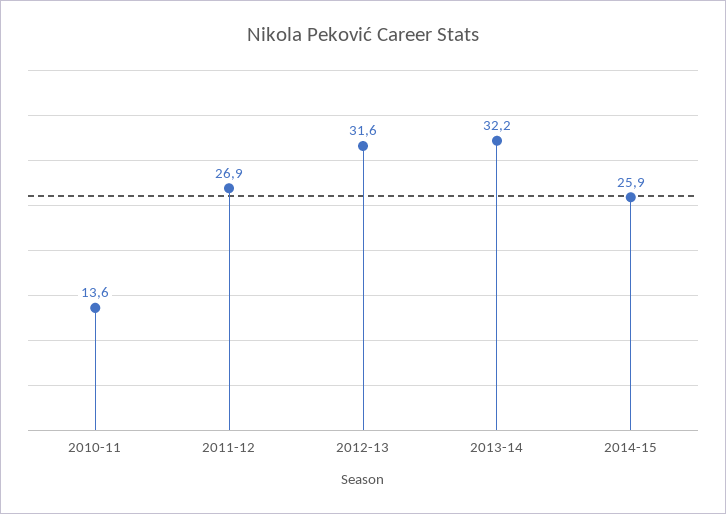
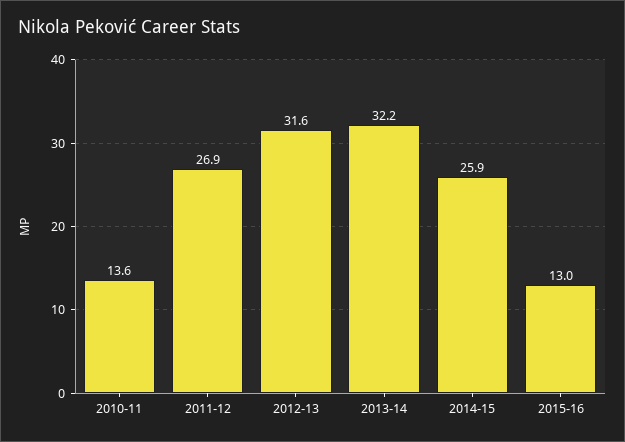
2015-16: none -> 13

